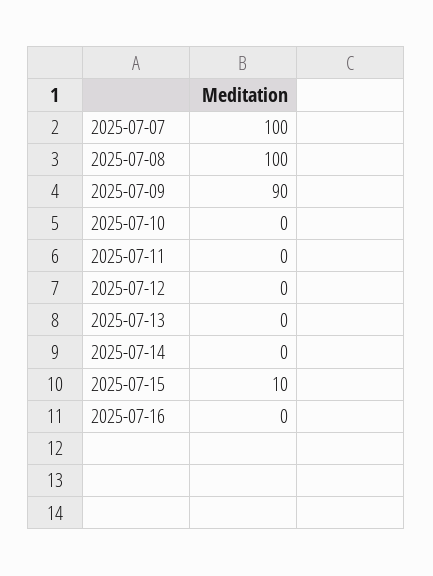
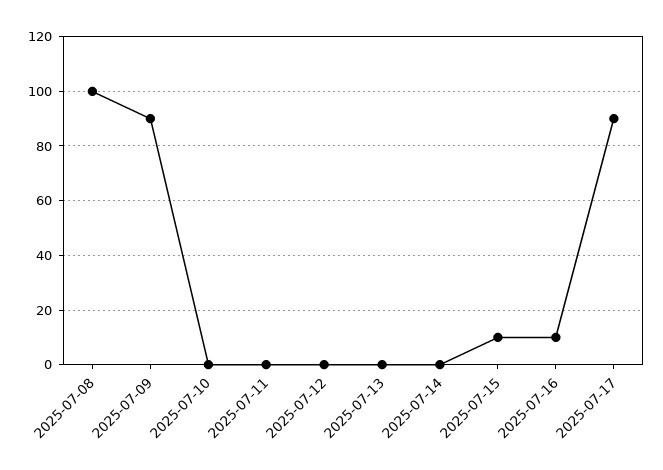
2025-07-07: 100 -> none
2025-07-16: 0 -> 10
2025-07-17: none -> 90

